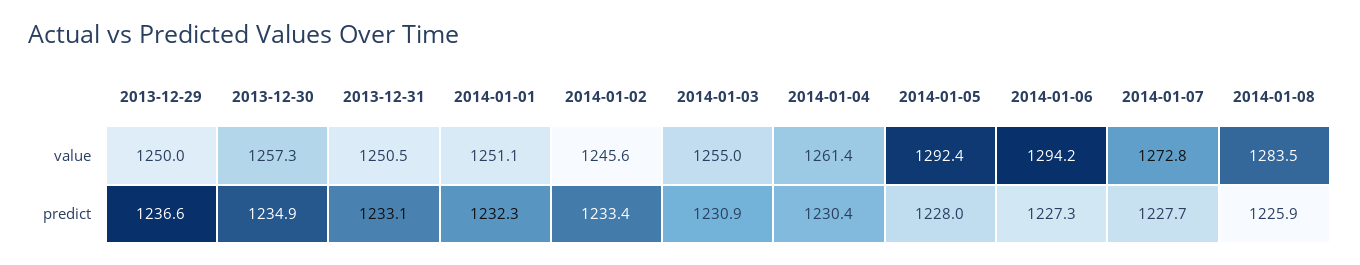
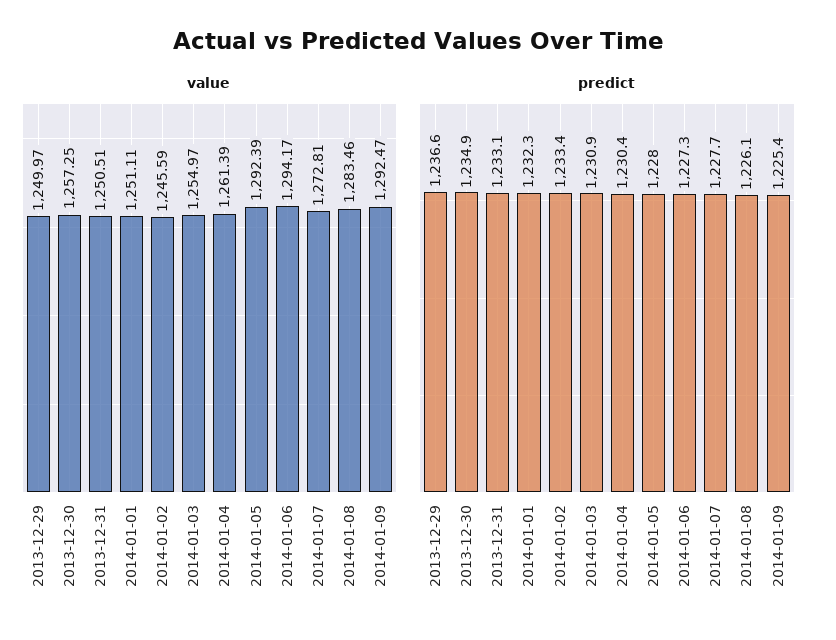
predict, 2014-01-08: 1225.9 -> 1226.1
value, 2014-01-09: none -> 1292.47
predict, 2014-01-09: none -> 1225.4

